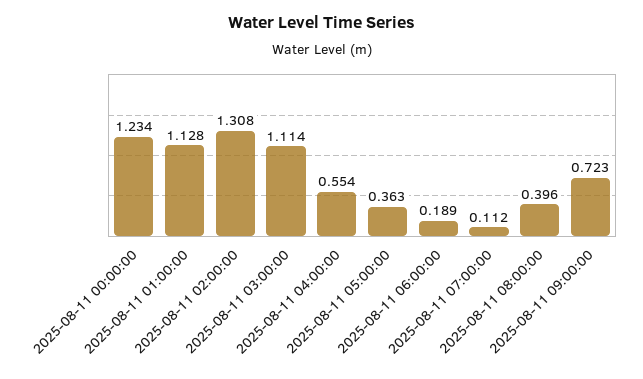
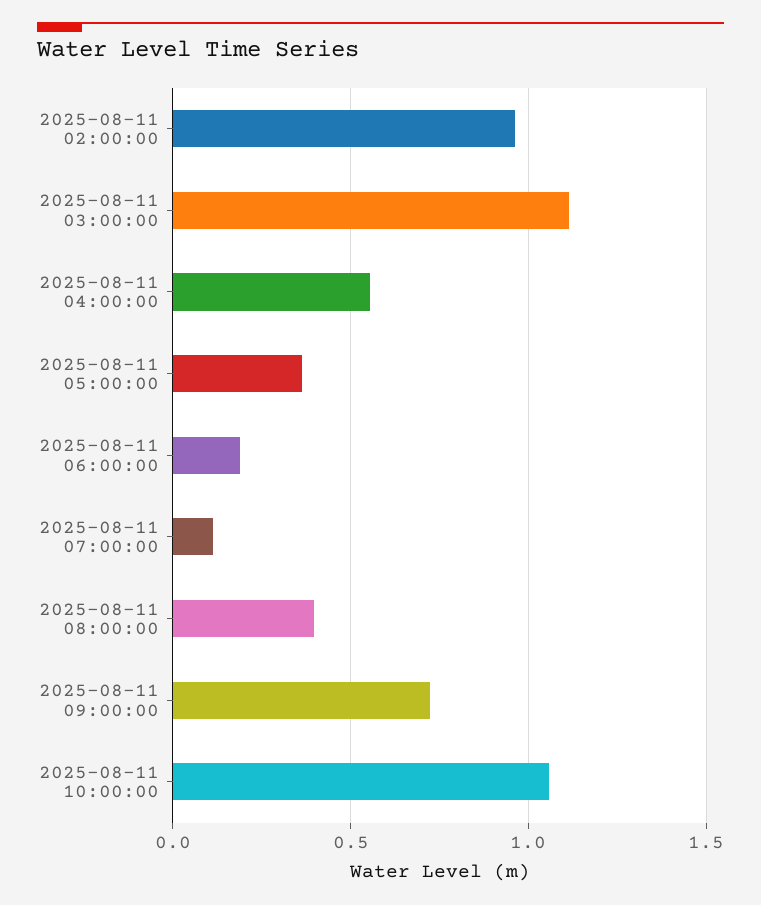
2025-08-11 00:00:00: 1.234 -> none
2025-08-11 01:00:00: 1.128 -> none
2025-08-11 02:00:00: 1.308 -> 0.95
2025-08-11 10:00:00: none -> 1.05

